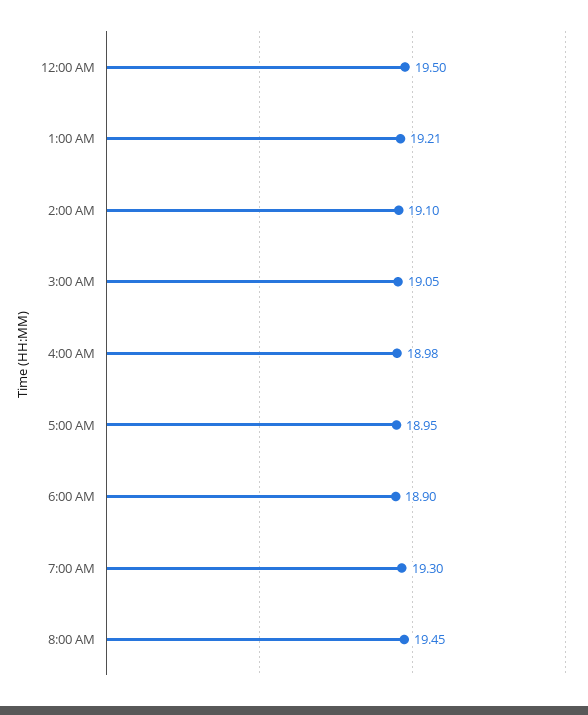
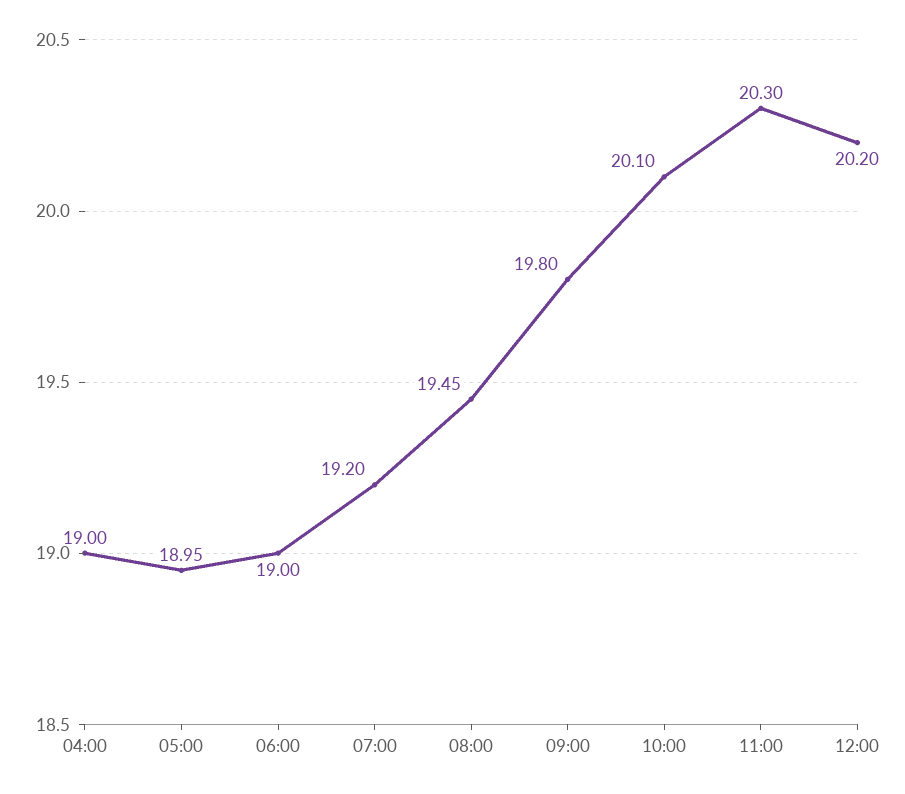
12:00 AM: 19.5 -> none
1:00 AM: 19.21 -> none
2:00 AM: 19.1 -> none
3:00 AM: 19.05 -> none
4:00 AM: 18.98 -> 19
6:00 AM: 18.9 -> 19
7:00 AM: 19.3 -> 19.2
09:00: none -> 19.8
10:00: none -> 20.1
11:00: none -> 20.3
12:00: none -> 20.2

